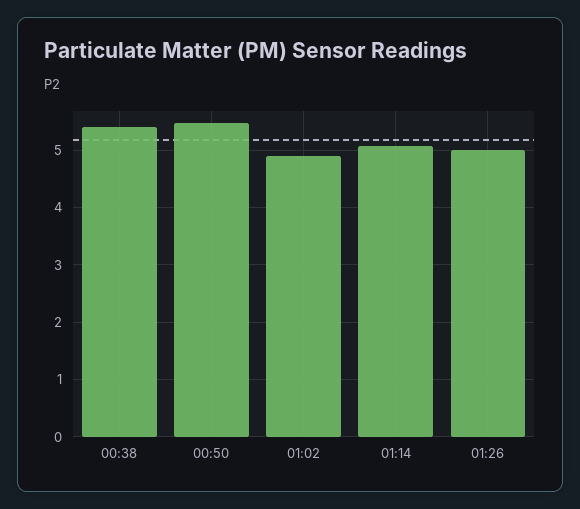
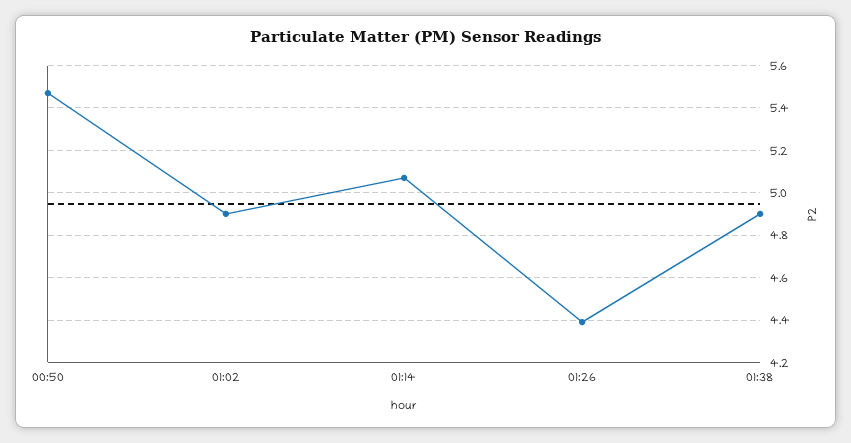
00:38: 5.4 -> none
01:26: 5 -> 4.4
01:38: none -> 4.9

